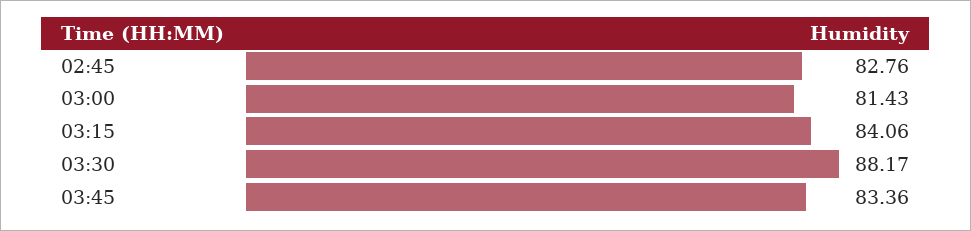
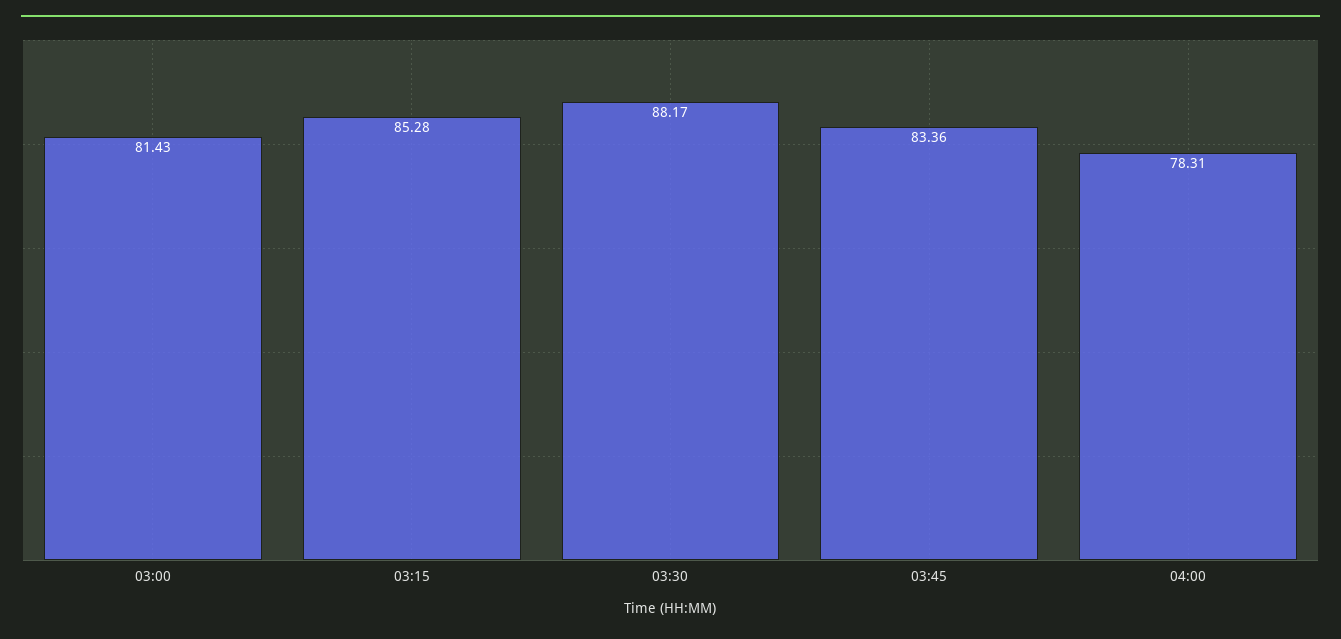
02:45: 82.76 -> none
03:15: 84.06 -> 85.28
04:00: none -> 78.31

